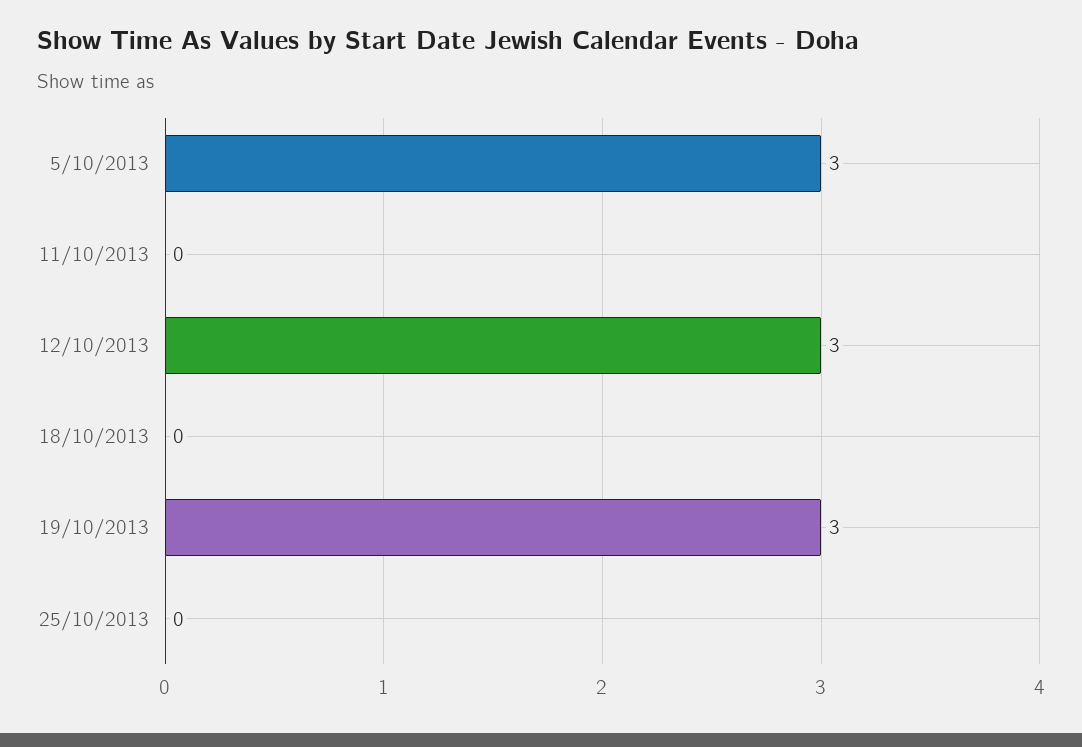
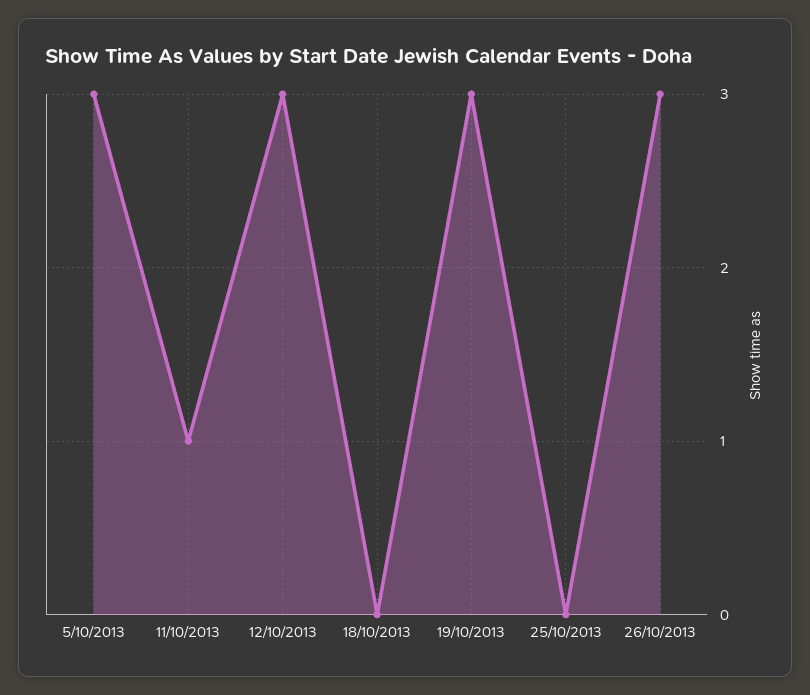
11/10/2013: 0 -> 1
26/10/2013: none -> 3

